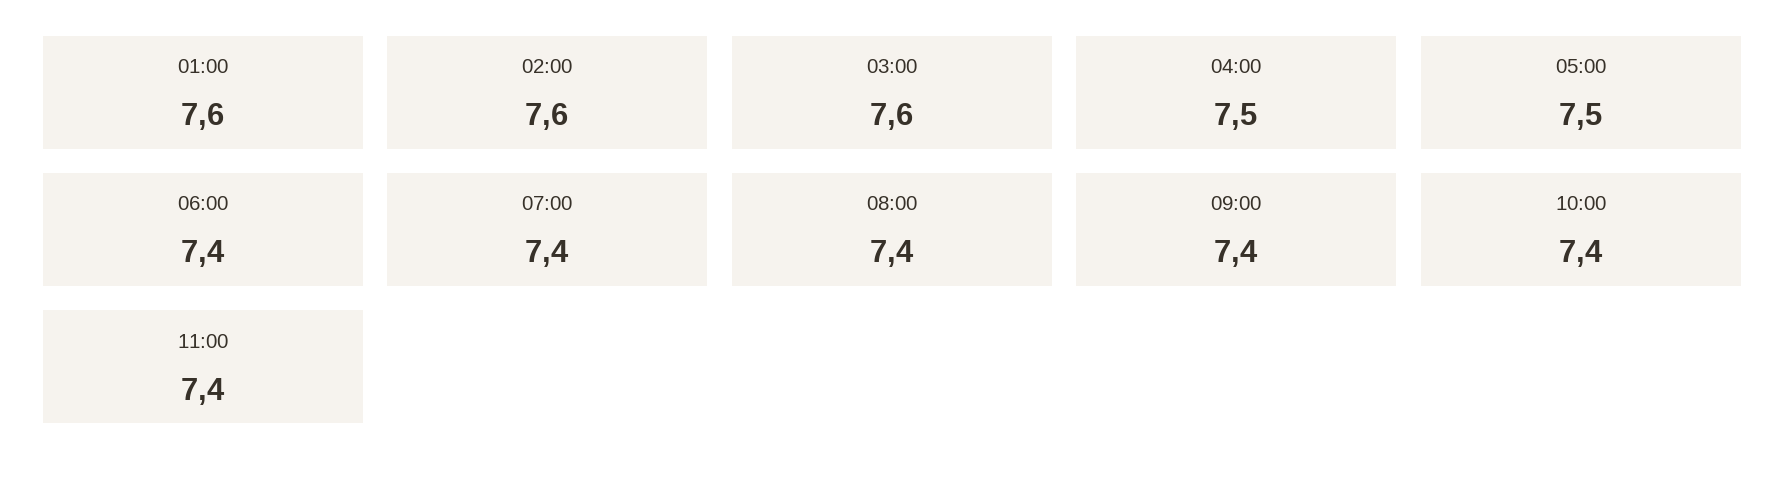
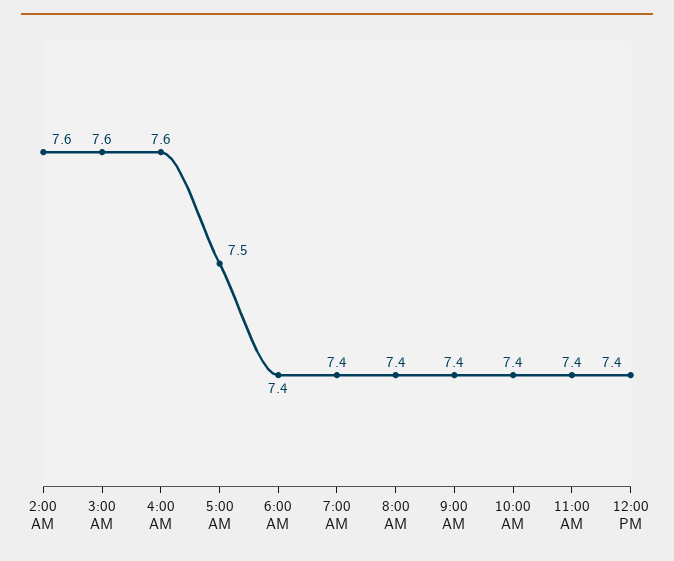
01:00: 7.6 -> none
04:00: 7.5 -> 7.6
12:00 PM: none -> 7.4

